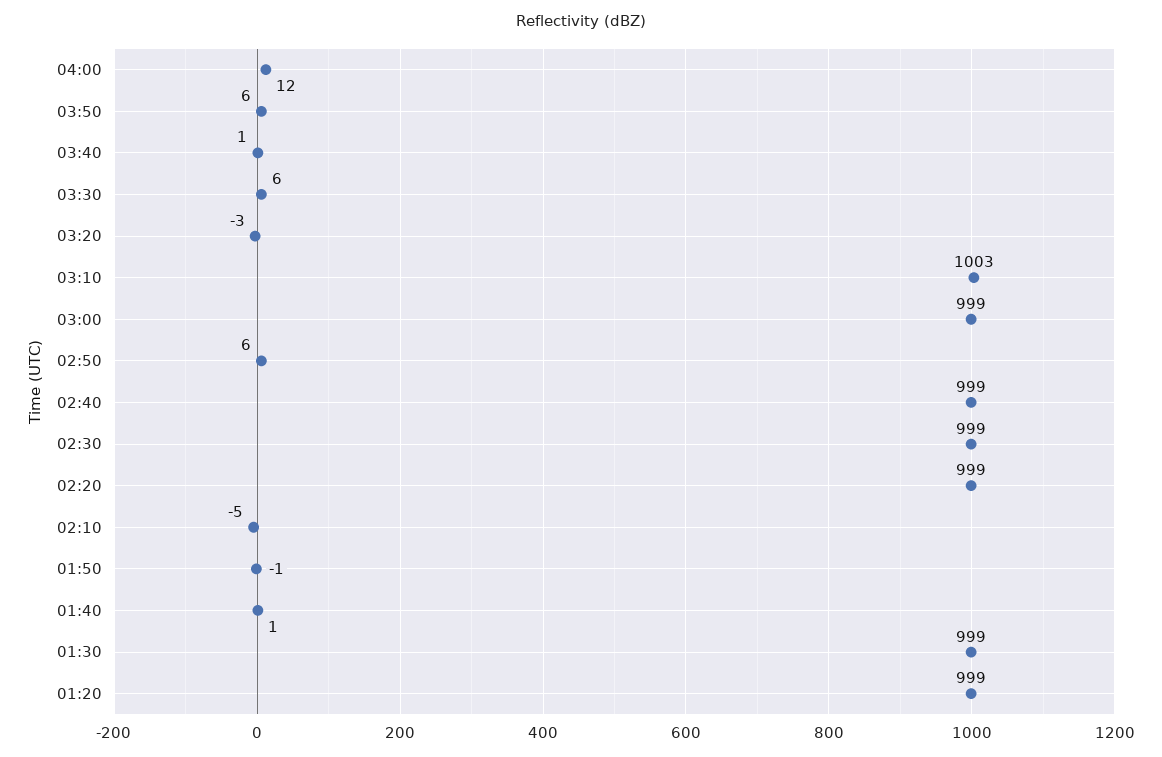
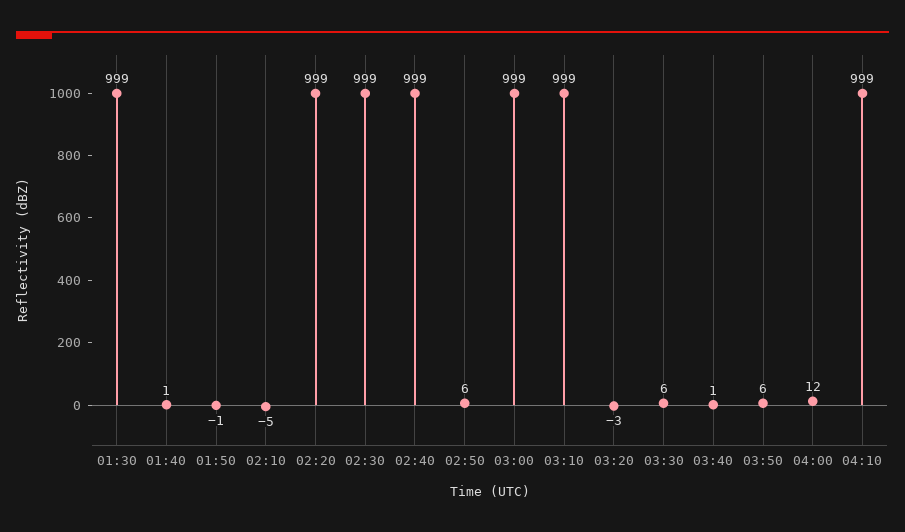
03:10: 1003 -> 999
01:20: 999 -> none
04:10: none -> 999

